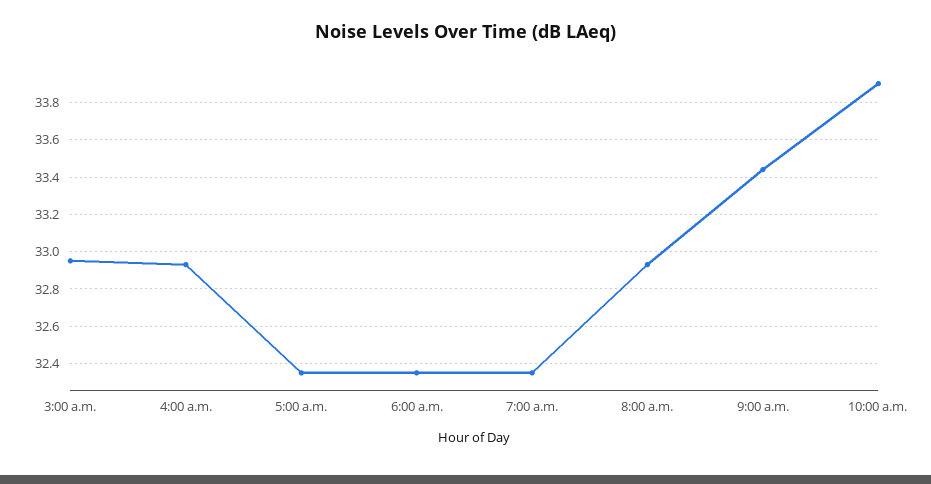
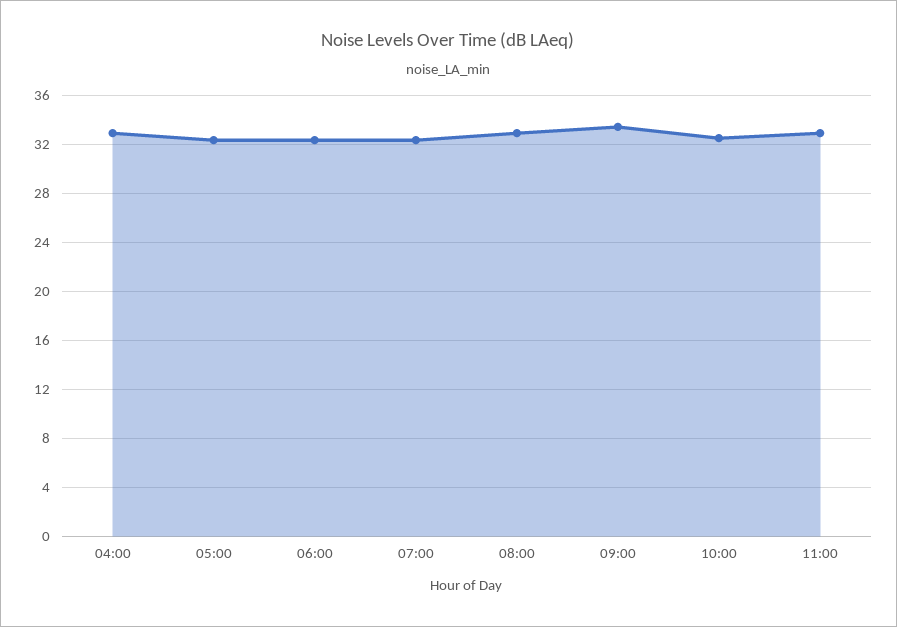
3:00 a.m.: 32.95 -> none
10:00 a.m.: 33.9 -> 32.5
11:00: none -> 33

